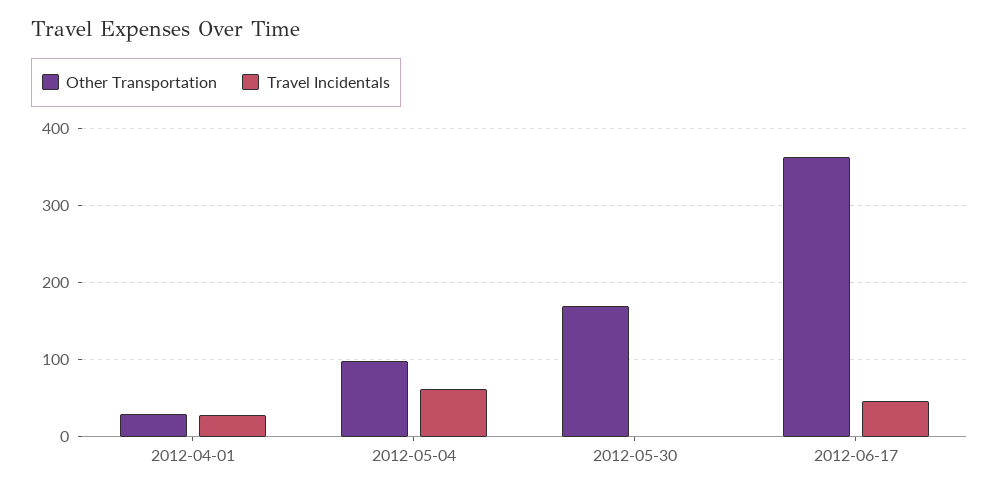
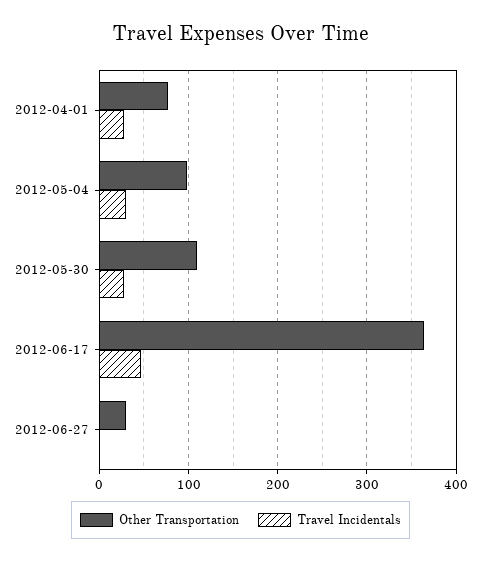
Other Transportation, 2012-04-01: 30 -> 80
Travel Incidentals, 2012-05-04: 60 -> 30
Other Transportation, 2012-05-30: 170 -> 110
Travel Incidentals, 2012-05-30: 0 -> 30
Other Transportation, 2012-06-27: none -> 30
Travel Incidentals, 2012-06-27: none -> 0

